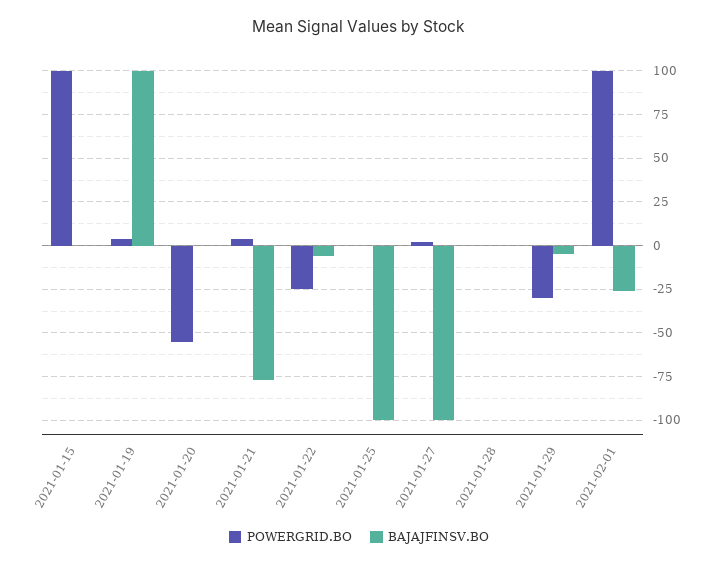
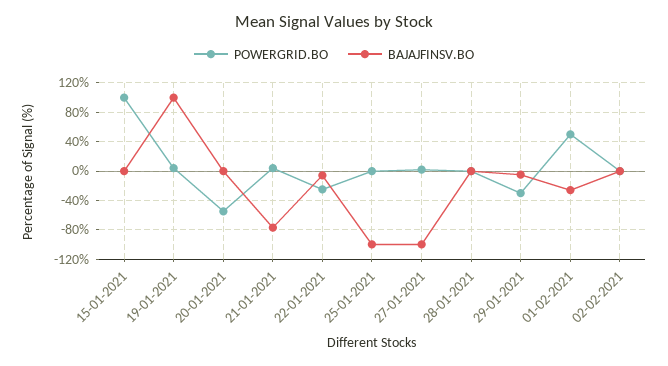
POWERGRID.BO, 2021-02-01: 100 -> 50
POWERGRID.BO, 02-02-2021: none -> 0
BAJAJFINSV.BO, 02-02-2021: none -> 0

